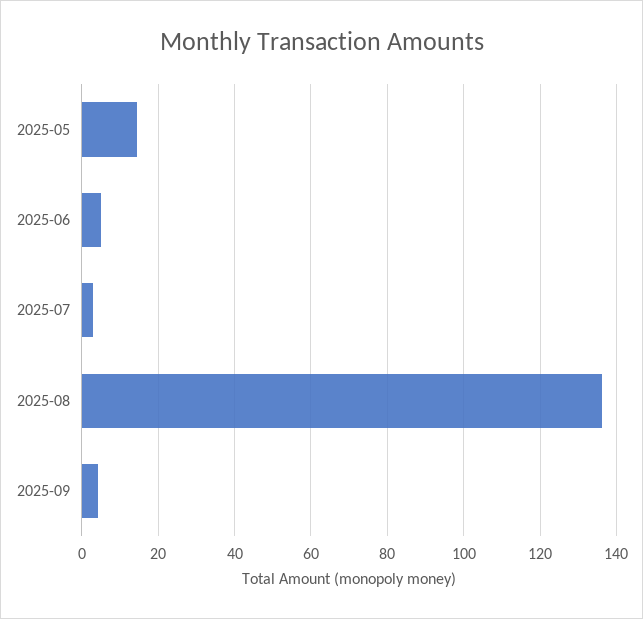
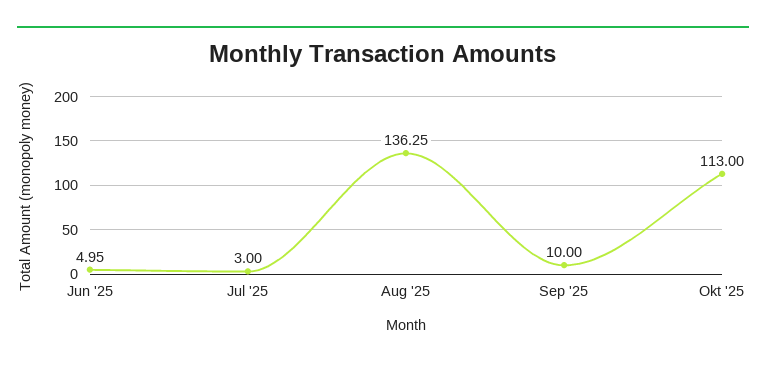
2025-05: 14 -> none
2025-09: 4 -> 10
Okt '25: none -> 113

